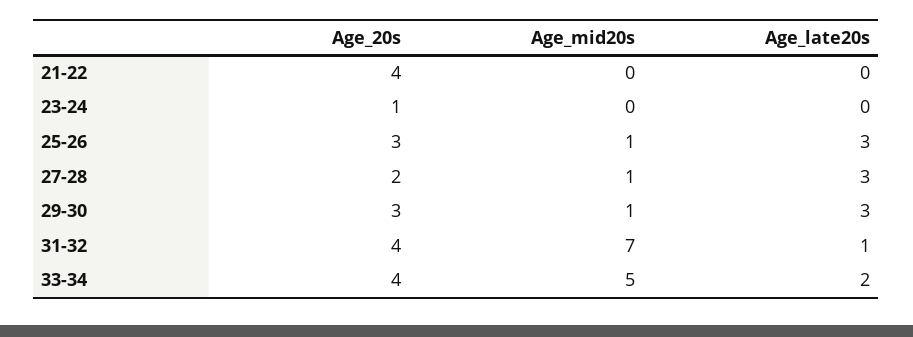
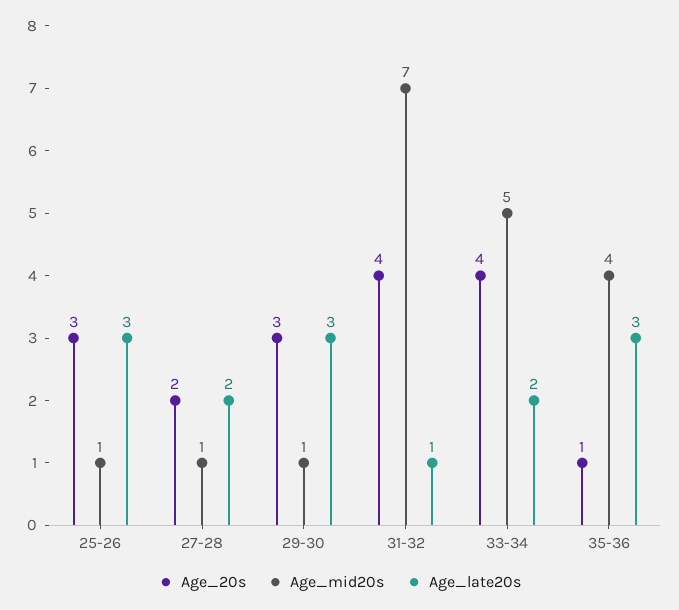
Age_20s, 21-22: 4 -> none
Age_mid20s, 21-22: 0 -> none
Age_late20s, 21-22: 0 -> none
Age_20s, 23-24: 1 -> none
Age_mid20s, 23-24: 0 -> none
Age_late20s, 23-24: 0 -> none
Age_late20s, 27-28: 3 -> 2
Age_20s, 35-36: none -> 1
Age_mid20s, 35-36: none -> 4
Age_late20s, 35-36: none -> 3

